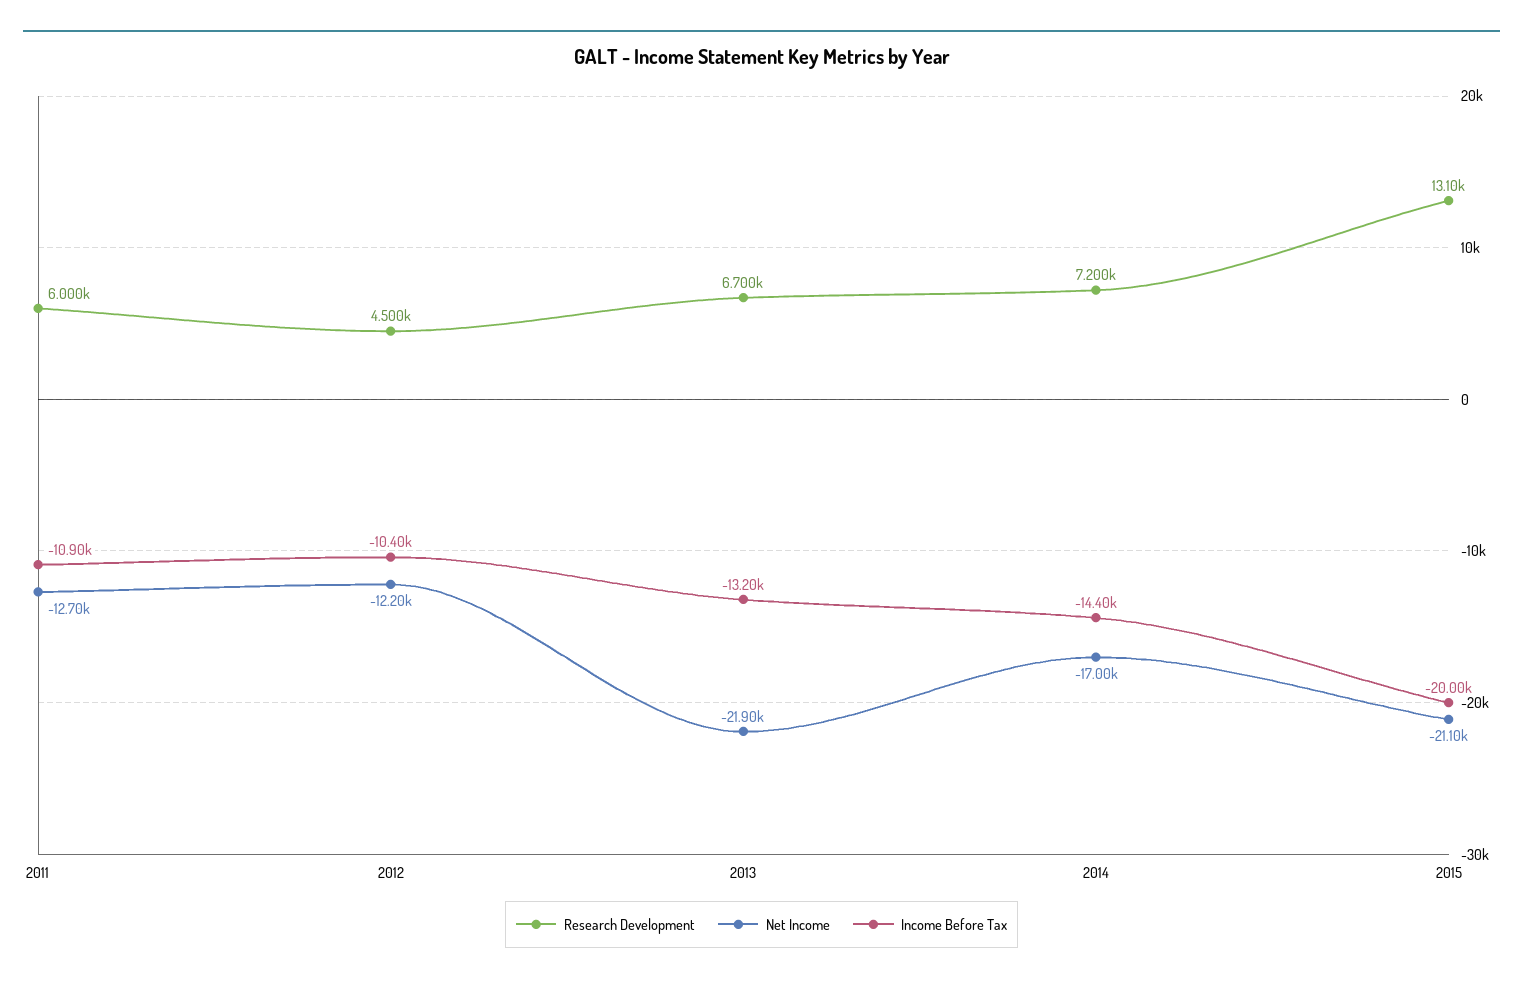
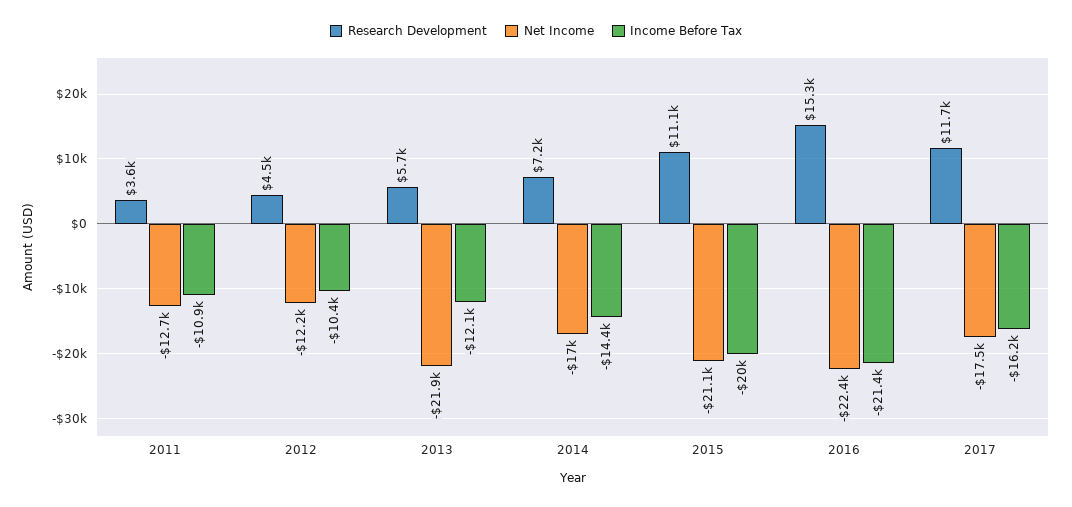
Research Development, 2011: 6000 -> 3600
Research Development, 2013: 6700 -> 5700
Income Before Tax, 2013: -13200 -> -12100
Research Development, 2015: 13100 -> 11100
Research Development, 2016: none -> 15300
Net Income, 2016: none -> -22400
Income Before Tax, 2016: none -> -21400
Research Development, 2017: none -> 11700
Net Income, 2017: none -> -17500
Income Before Tax, 2017: none -> -16200

